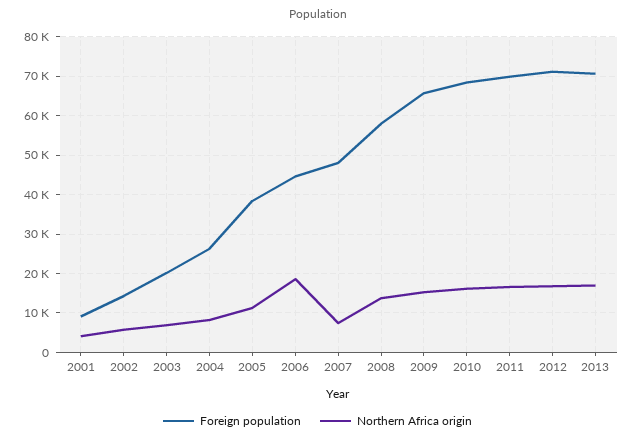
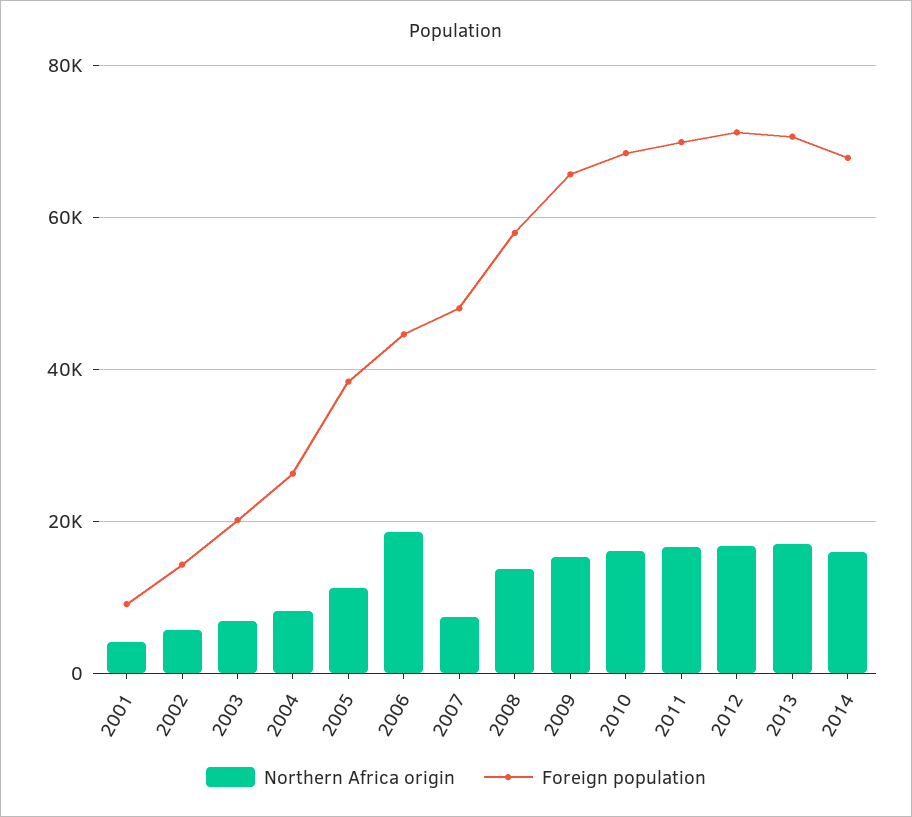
Northern Africa origin, 2014: none -> 16000
Foreign population, 2014: none -> 68000

